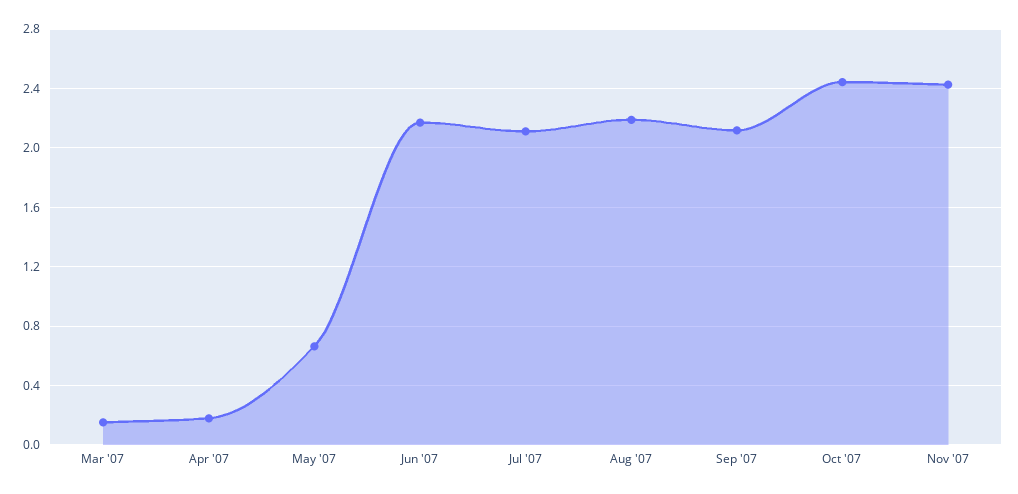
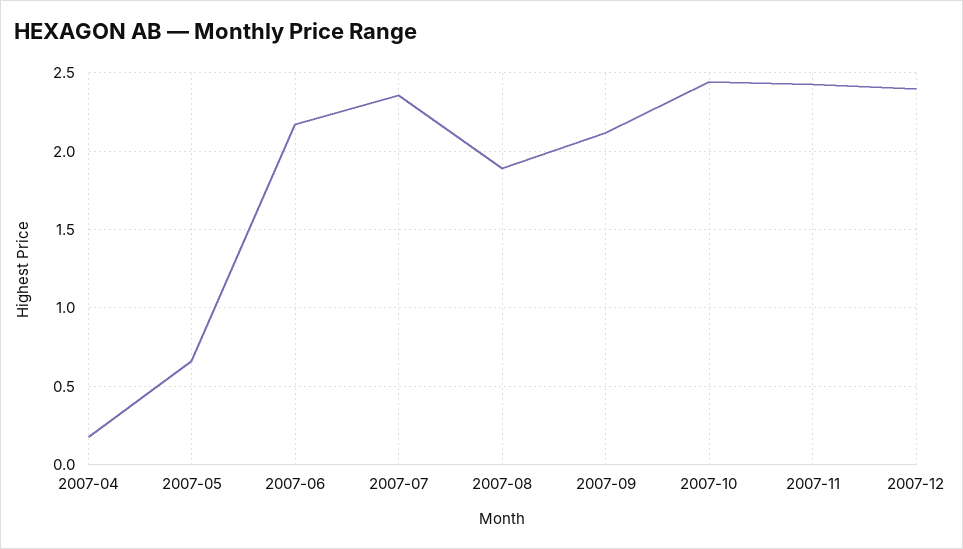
Mar '07: 0.15 -> none
Jul '07: 2.1 -> 2.35
Aug '07: 2.2 -> 1.9
2007-12: none -> 2.4

